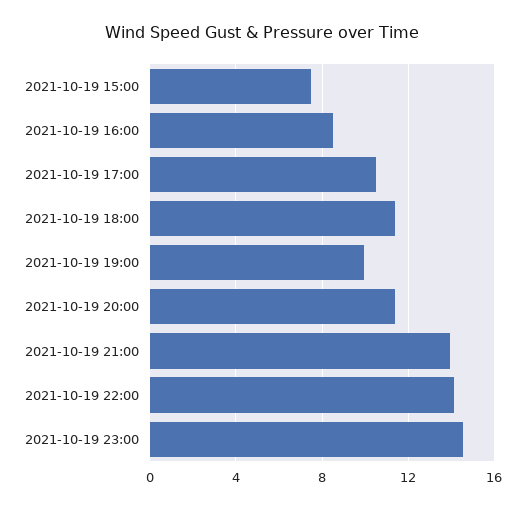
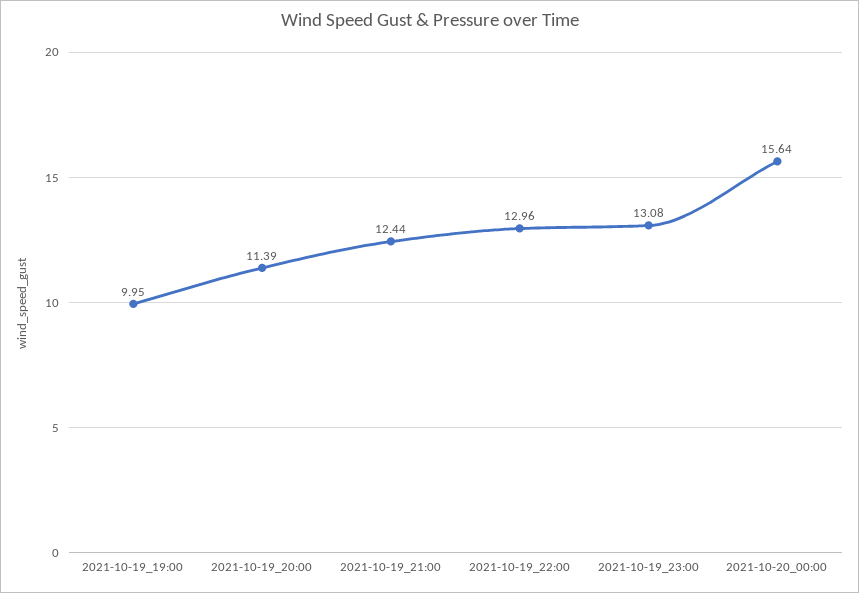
2021-10-19 15:00: 7.5 -> none
2021-10-19 16:00: 8.5 -> none
2021-10-19 17:00: 10.5 -> none
2021-10-19 18:00: 11.5 -> none
2021-10-19 21:00: 14 -> 12.44
2021-10-19 22:00: 14 -> 12.96
2021-10-19 23:00: 14.5 -> 13.08
2021-10-20_00:00: none -> 15.64

